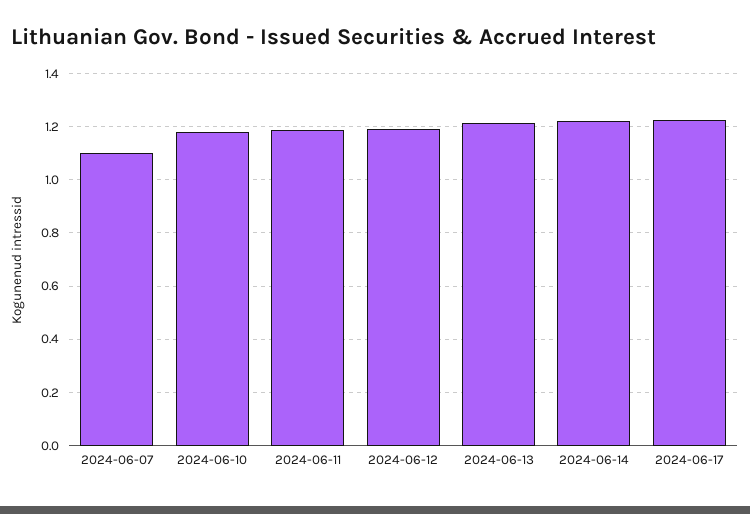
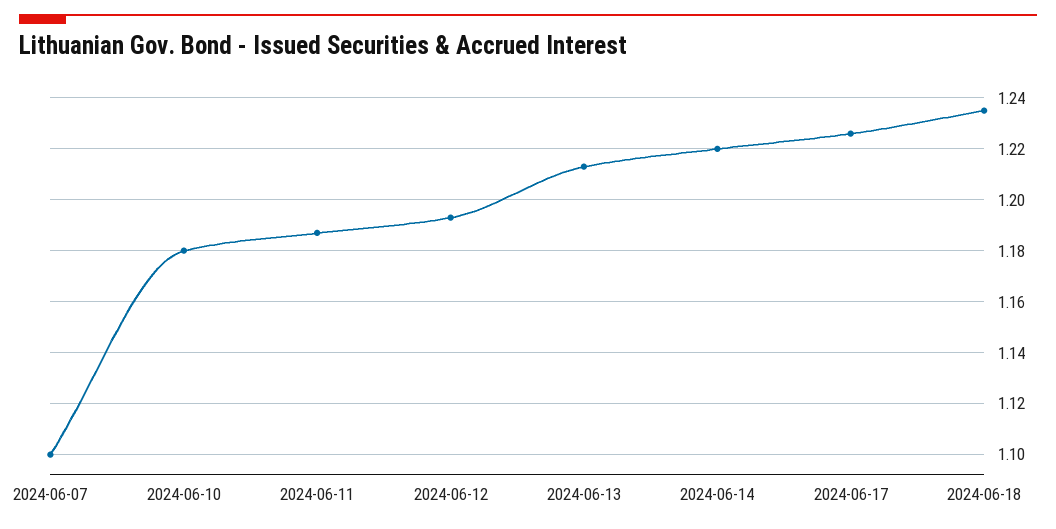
2024-06-18: none -> 1.235

